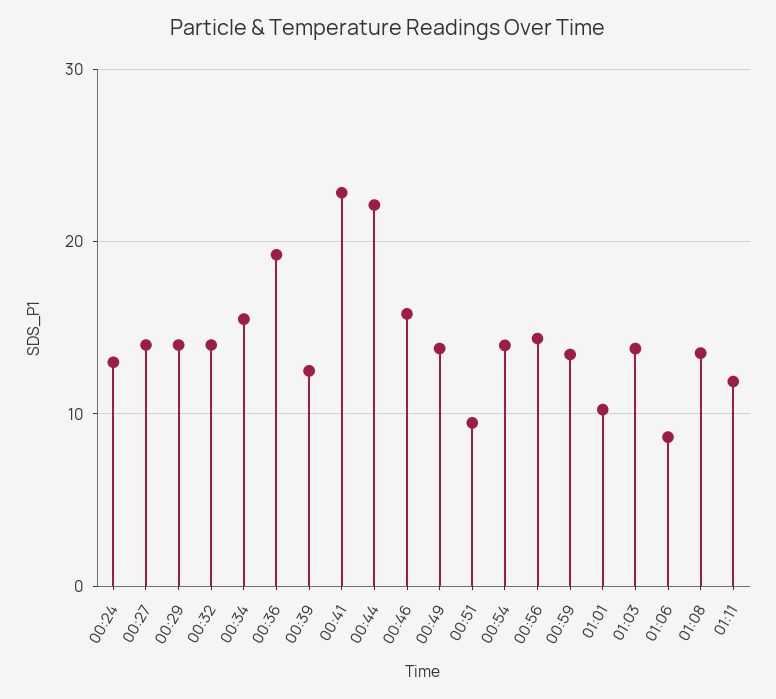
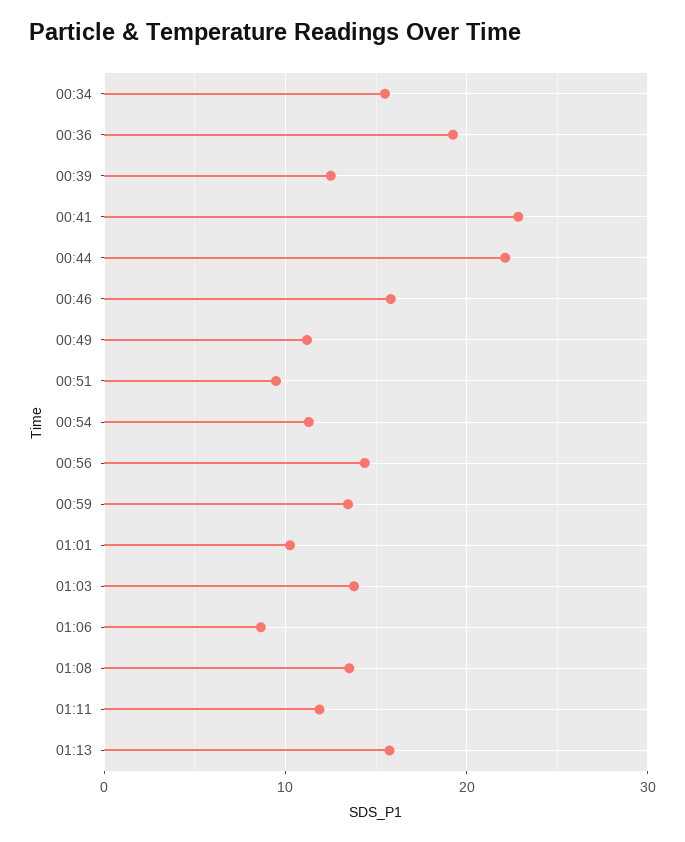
00:24: 13 -> none
00:27: 14 -> none
00:29: 14 -> none
00:32: 14 -> none
00:49: 14 -> 11
00:54: 14 -> 11
01:13: none -> 16

